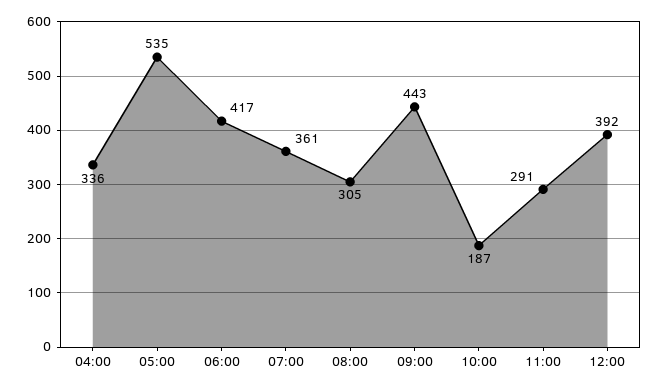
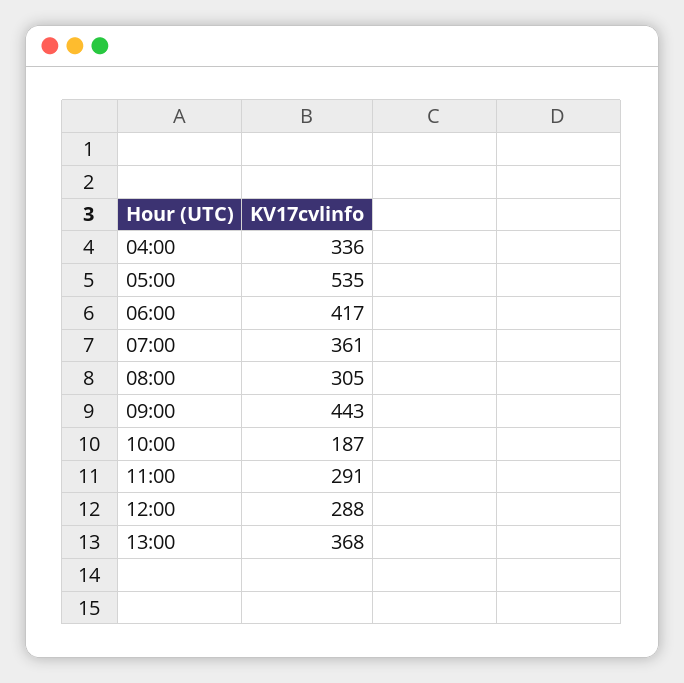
12:00: 392 -> 288
13:00: none -> 368

